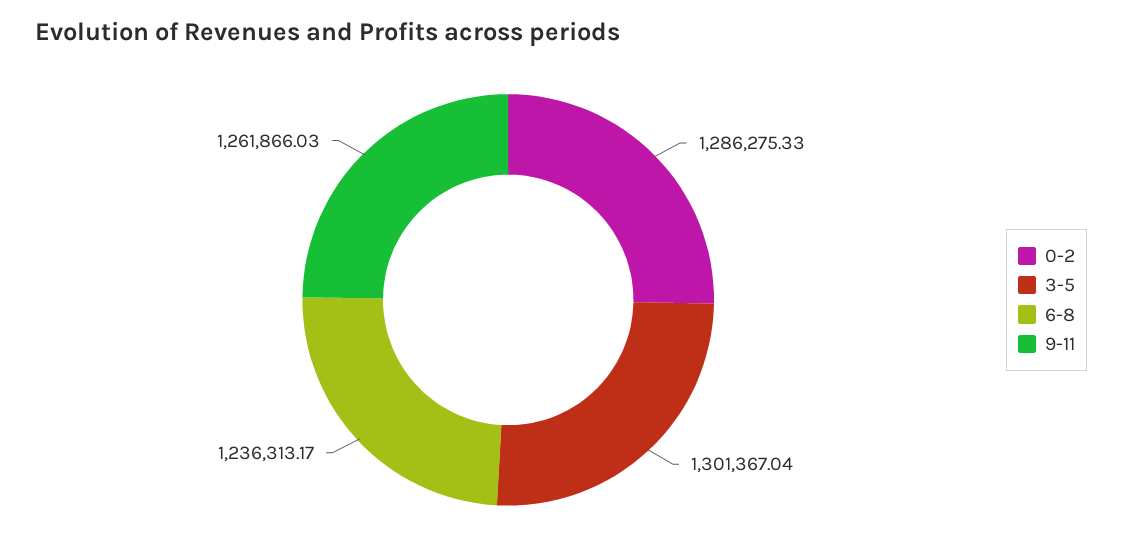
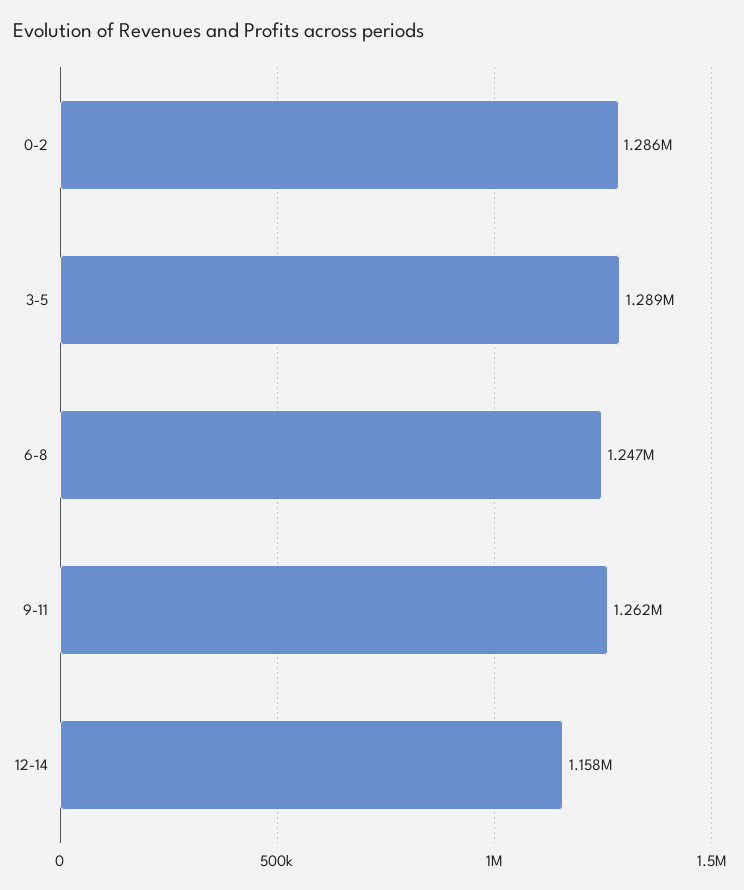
3-5: 1301367.04 -> 1289000
6-8: 1236313.17 -> 1247000
12-14: none -> 1158000

